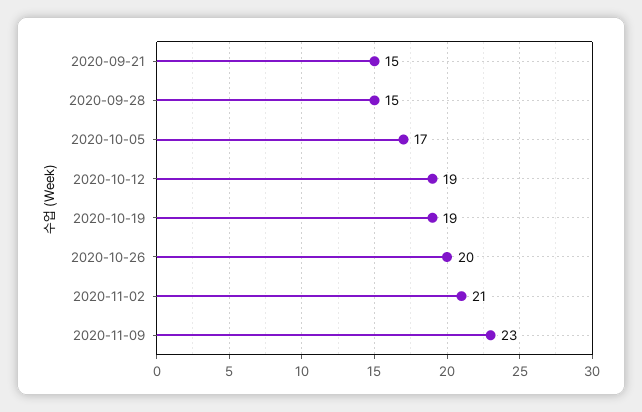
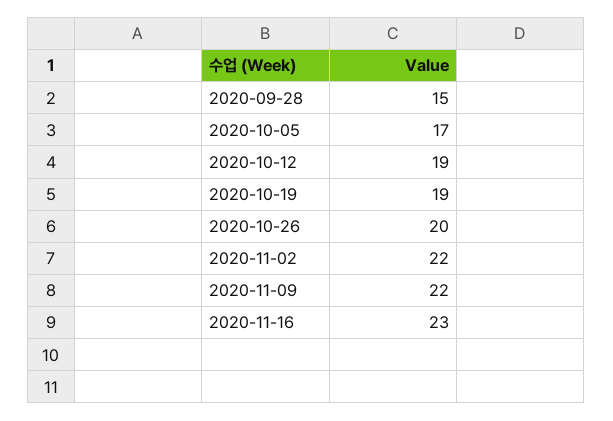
2020-09-21: 15 -> none
2020-11-02: 21 -> 22
2020-11-09: 23 -> 22
2020-11-16: none -> 23

